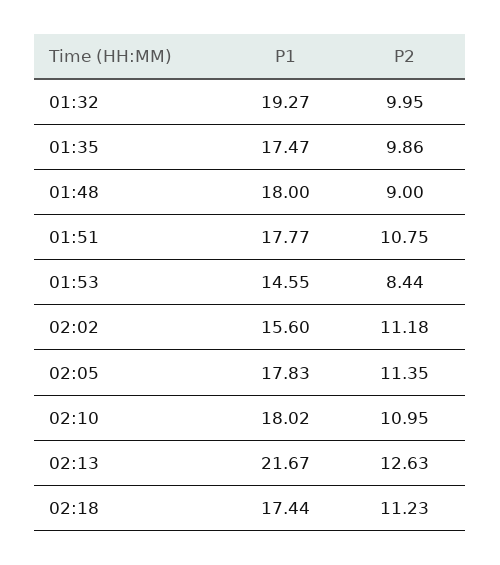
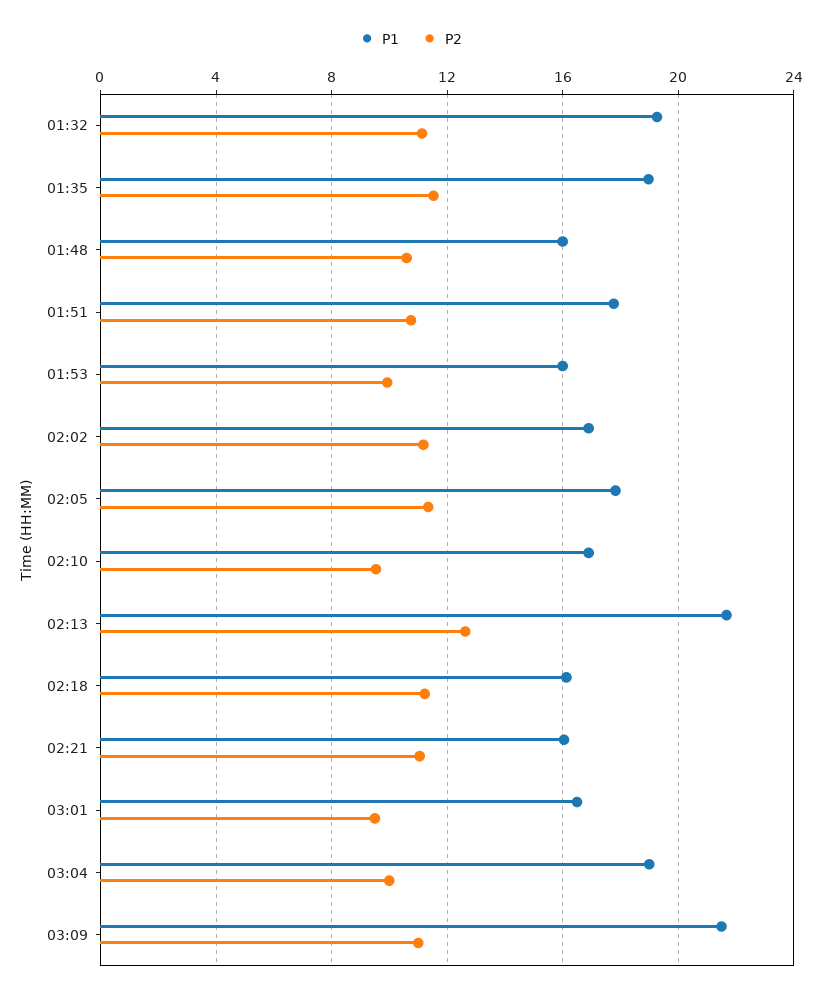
P2, 01:32: 9.95 -> 11
P1, 01:35: 17.47 -> 19
P2, 01:35: 9.86 -> 11.5
P1, 01:48: 18 -> 16
P2, 01:48: 9 -> 10.5
P1, 01:53: 14.55 -> 16
P2, 01:53: 8.44 -> 10
P1, 02:02: 15.6 -> 17
P1, 02:10: 18.02 -> 17
P2, 02:10: 10.95 -> 9.5
P1, 02:18: 17.44 -> 16
P1, 02:21: none -> 16
P2, 02:21: none -> 11
P1, 03:01: none -> 16.5
P2, 03:01: none -> 9.5
P1, 03:04: none -> 19
P2, 03:04: none -> 10
P1, 03:09: none -> 21.5
P2, 03:09: none -> 11

